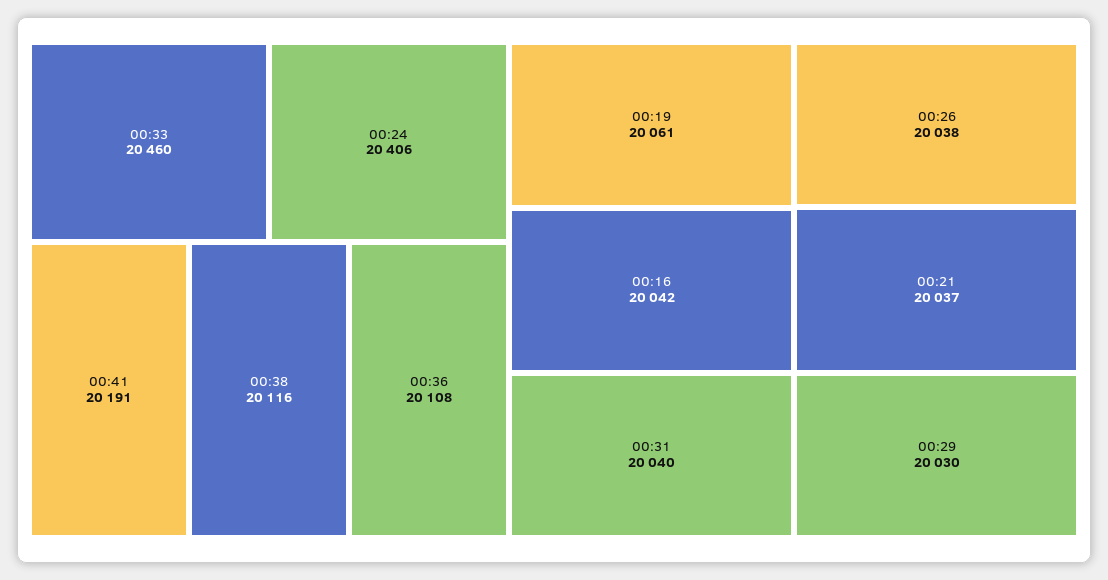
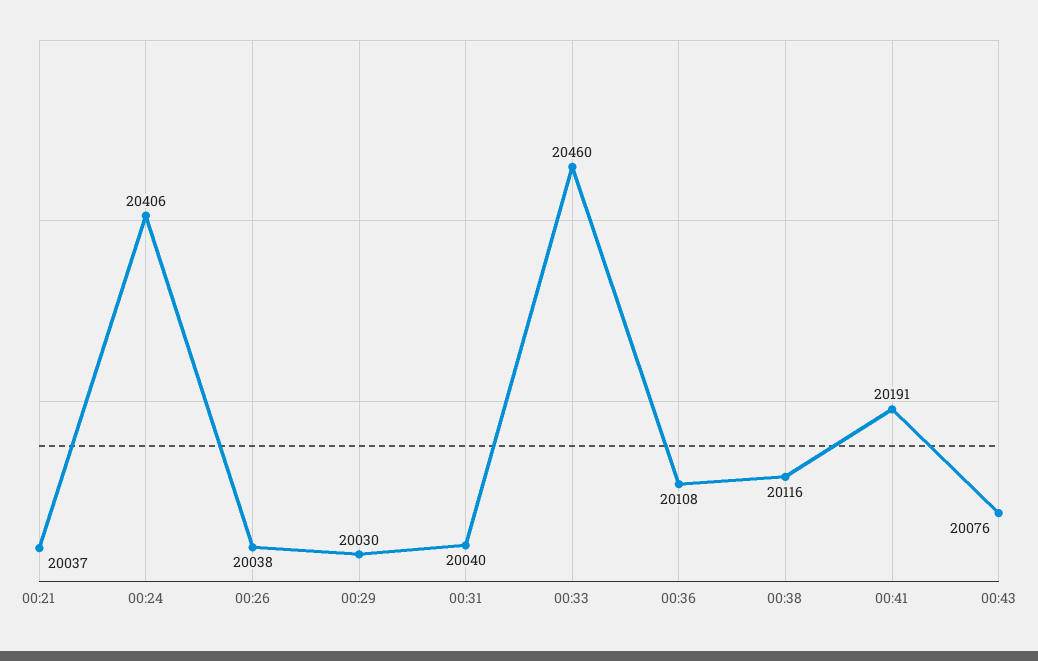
00:19: 20061 -> none
00:16: 20042 -> none
00:43: none -> 20076

